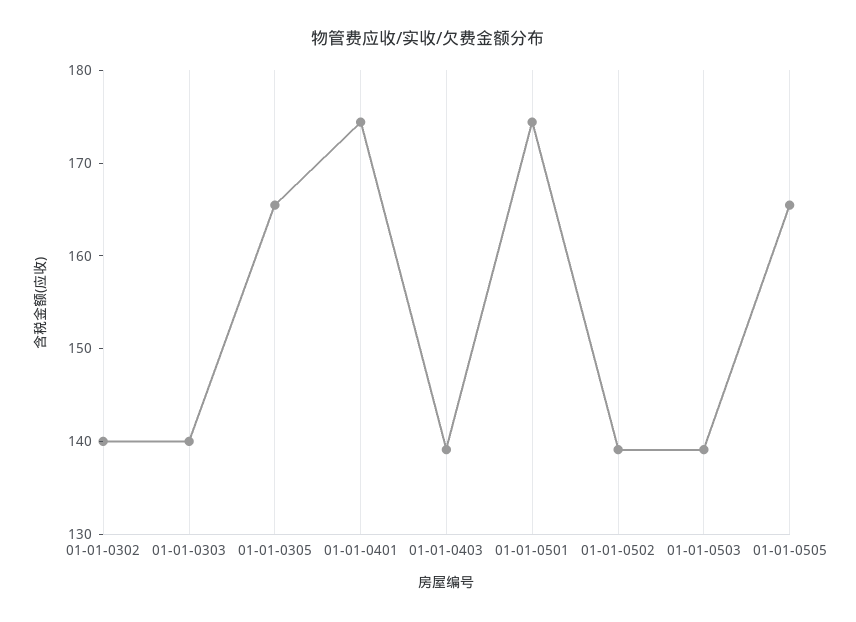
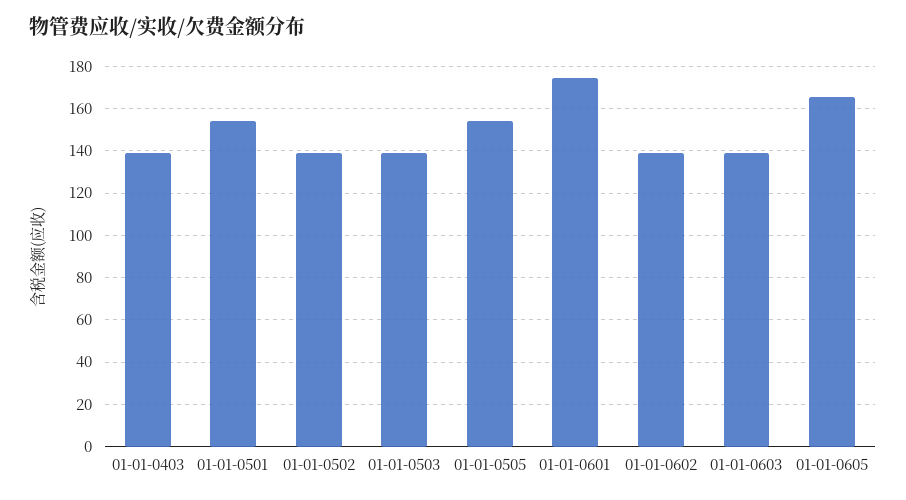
01-01-0302: 140 -> none
01-01-0303: 140 -> none
01-01-0305: 166 -> none
01-01-0401: 174 -> none
01-01-0501: 174 -> 155
01-01-0505: 166 -> 155
01-01-0601: none -> 175
01-01-0602: none -> 140
01-01-0603: none -> 140
01-01-0605: none -> 165

